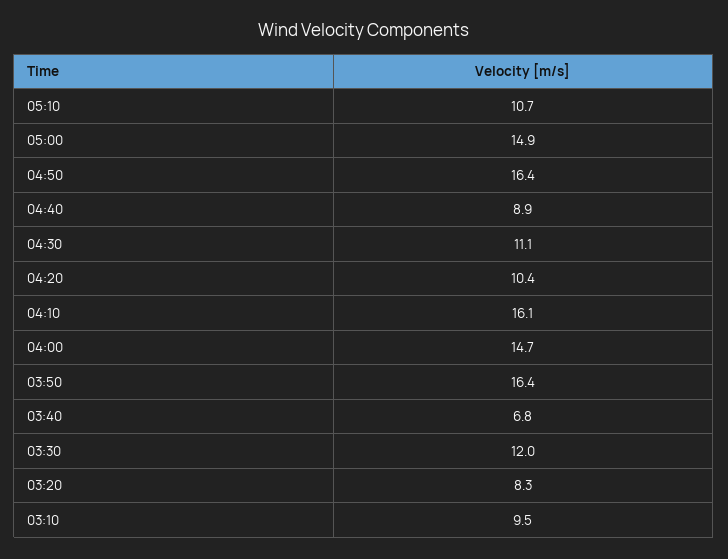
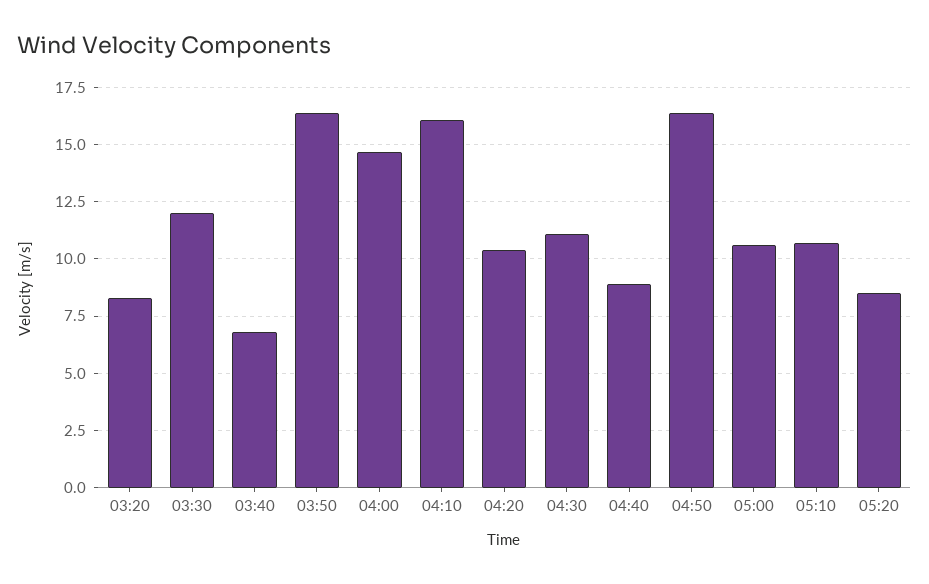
05:00: 14.9 -> 10.5
03:10: 9.5 -> none
05:20: none -> 8.5

